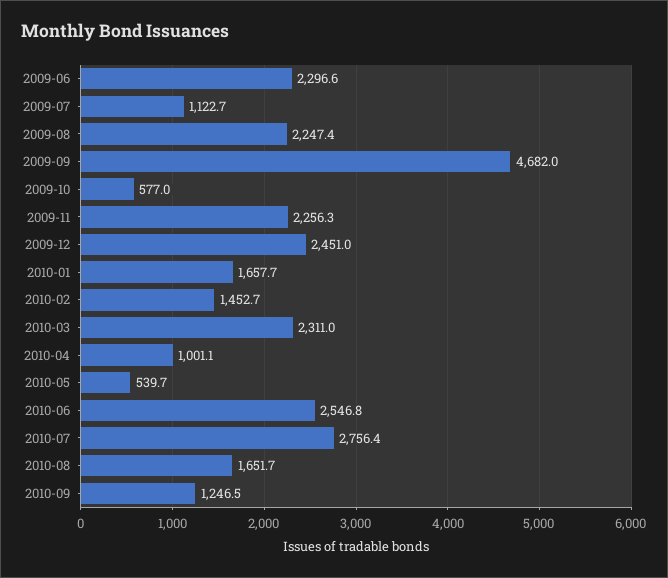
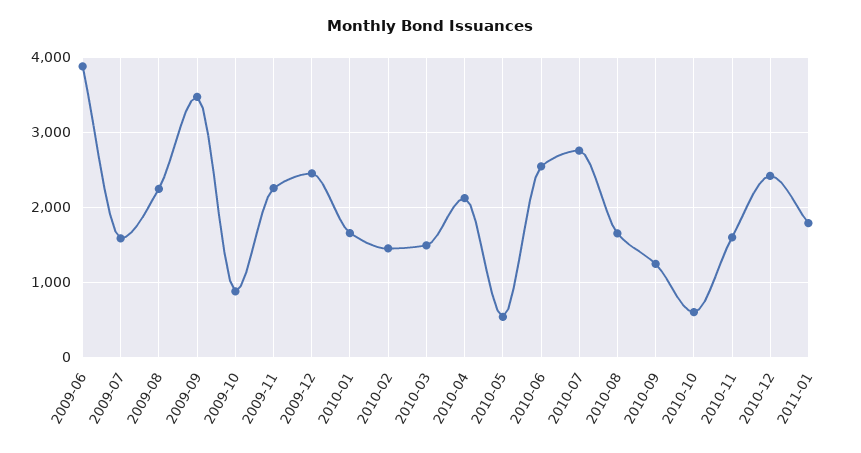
2009-06: 2296.6 -> 3900
2009-07: 1122.7 -> 1600
2009-09: 4682 -> 3500
2009-10: 577 -> 900
2010-03: 2311 -> 1500
2010-04: 1001.1 -> 2100
2010-10: none -> 600
2010-11: none -> 1600
2010-12: none -> 2400
2011-01: none -> 1800

